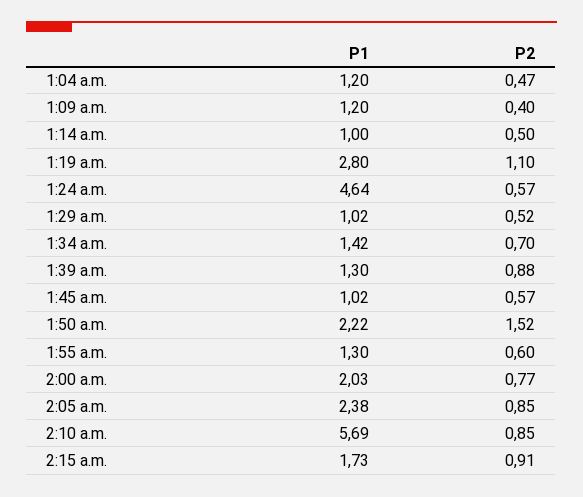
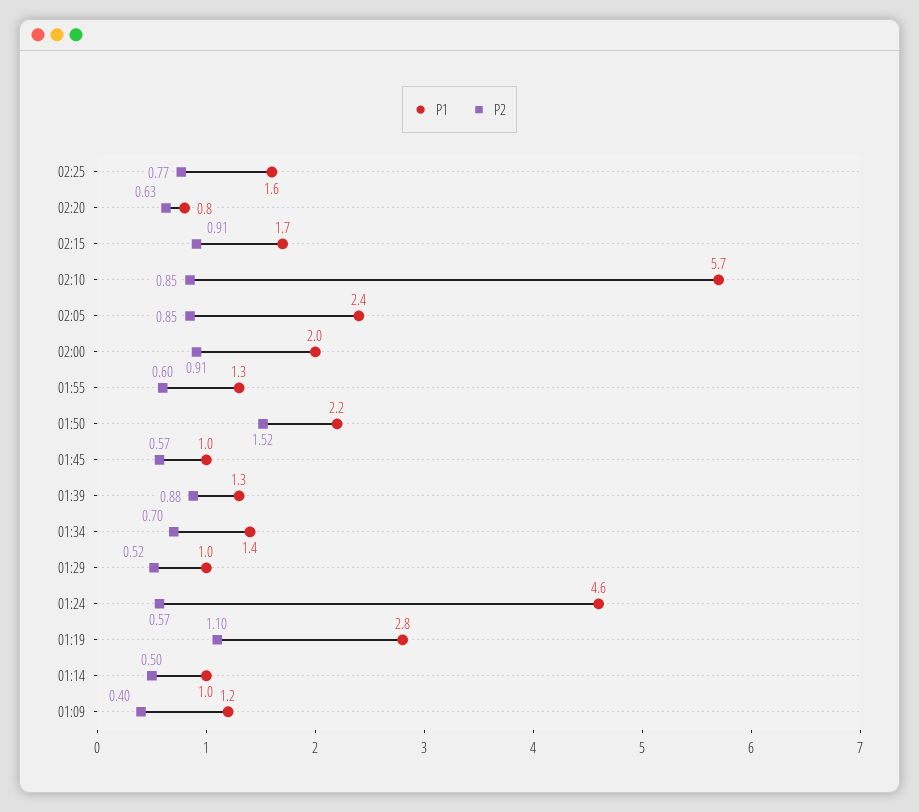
P1, 1:04 a.m.: 1.2 -> none
P2, 1:04 a.m.: 0.47 -> none
P2, 2:00 a.m.: 0.77 -> 0.91
P1, 02:25: none -> 1.6
P2, 02:25: none -> 0.77
P1, 02:20: none -> 0.8
P2, 02:20: none -> 0.63

